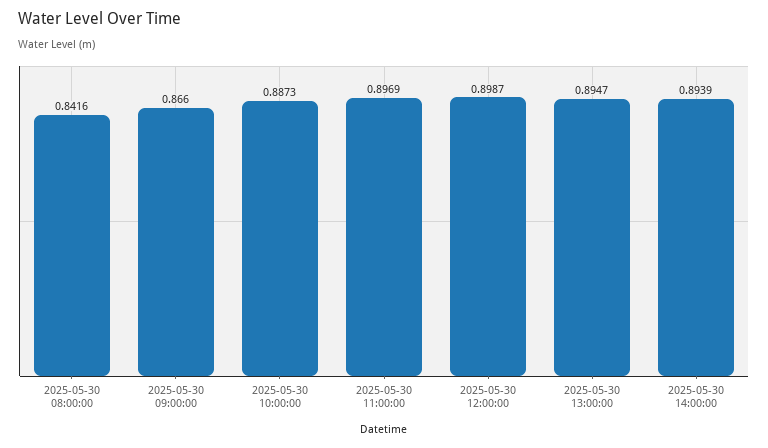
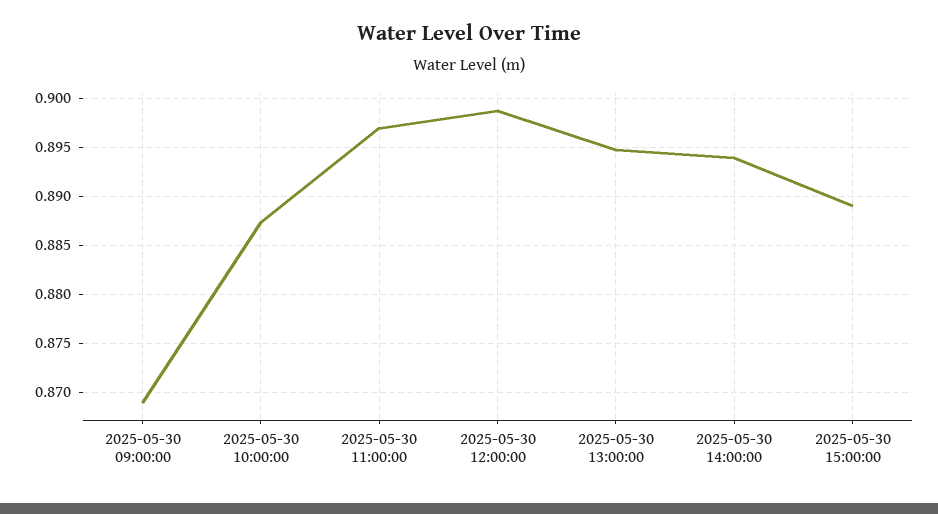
2025-05-30 08:00:00: 0.8416 -> none
2025-05-30 09:00:00: 0.866 -> 0.869
2025-05-30 15:00:00: none -> 0.889

